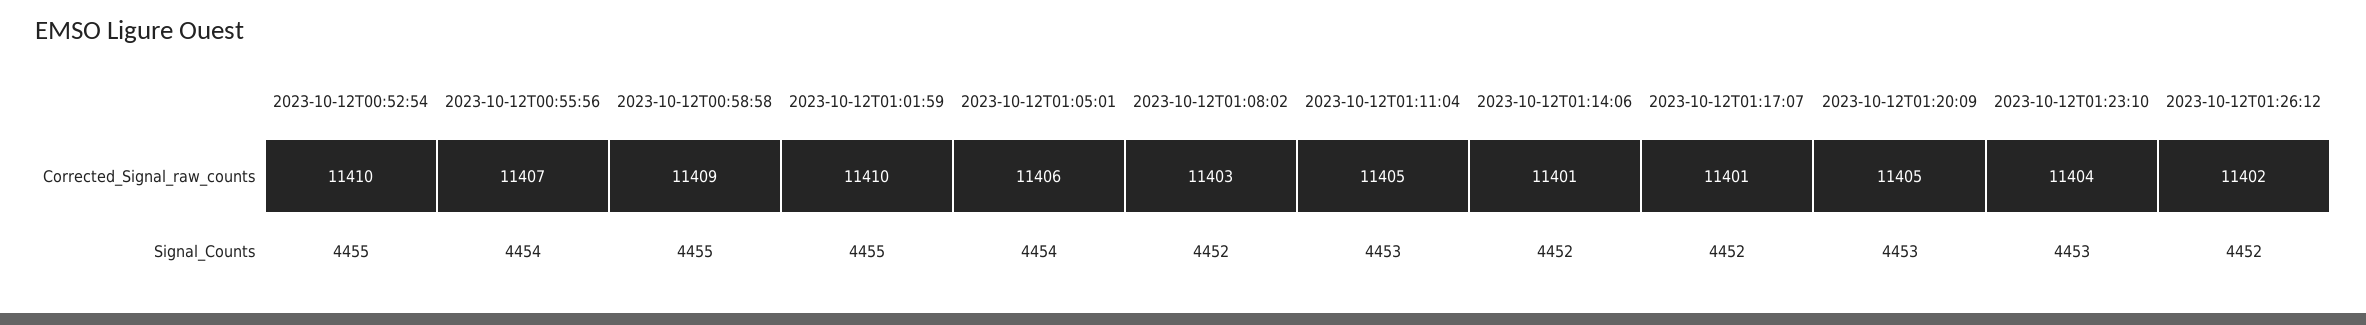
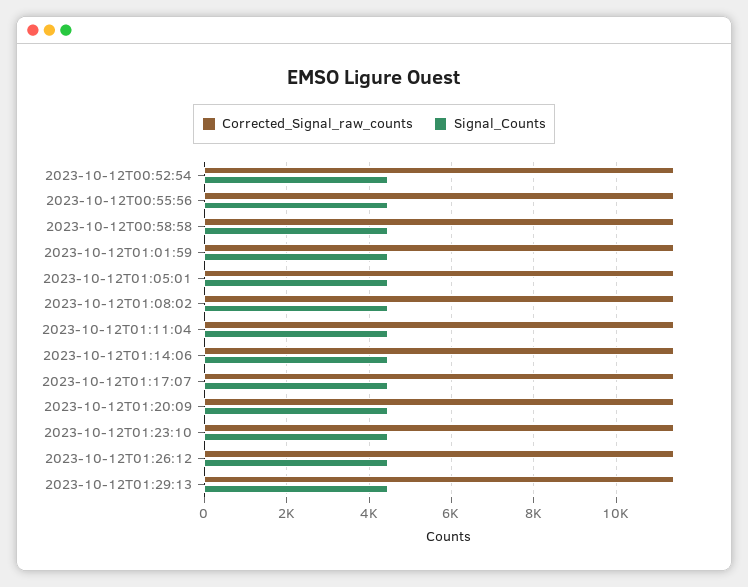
Corrected_Signal_raw_counts, 2023-10-12T01:29:13: none -> 11400
Signal_Counts, 2023-10-12T01:29:13: none -> 4400

